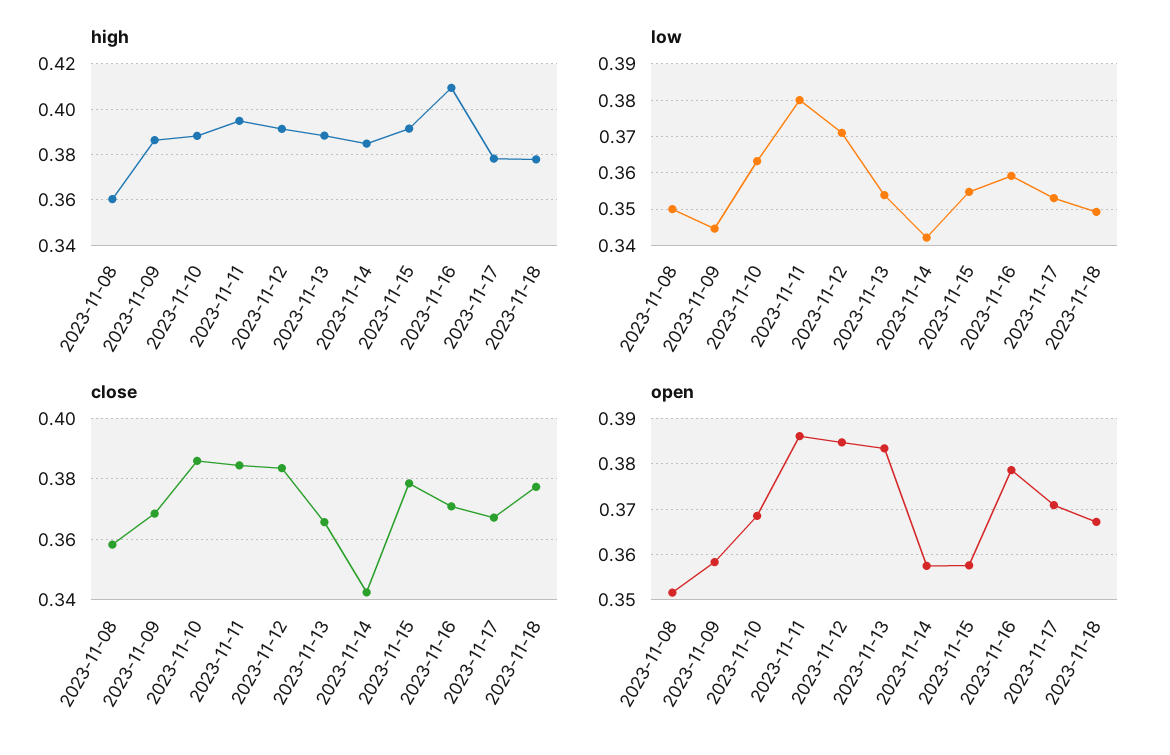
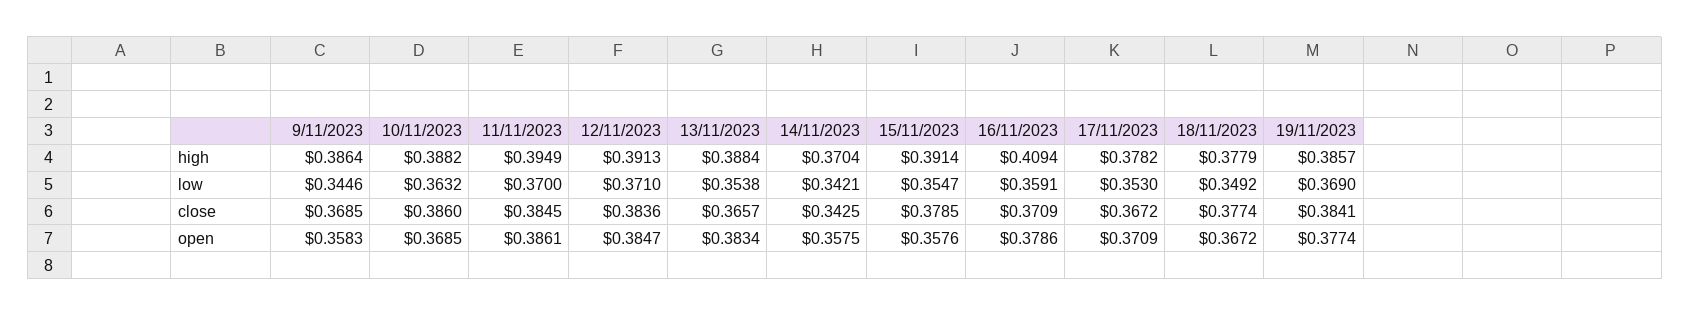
high, 2023-11-08: 0.36 -> none
high, 2023-11-14: 0.385 -> 0.3704
low, 2023-11-08: 0.35 -> none
low, 2023-11-11: 0.38 -> 0.37
close, 2023-11-08: 0.358 -> none
open, 2023-11-08: 0.352 -> none
high, 19/11/2023: none -> 0.3857
low, 19/11/2023: none -> 0.369
close, 19/11/2023: none -> 0.3841
open, 19/11/2023: none -> 0.3774

